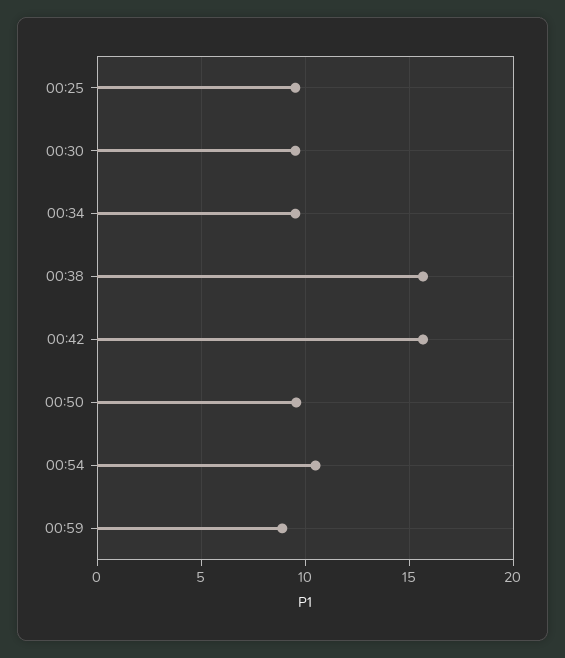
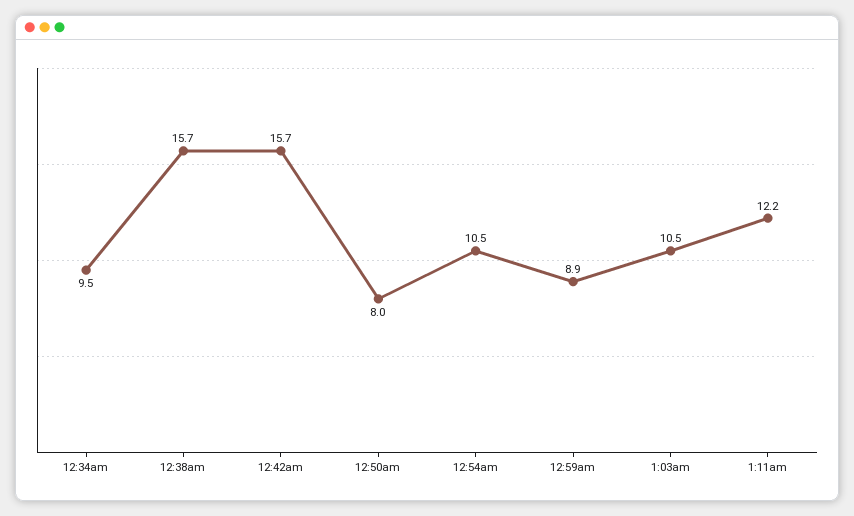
00:25: 9.5 -> none
00:30: 9.5 -> none
00:50: 9.5 -> 8
1:03am: none -> 10.5
1:11am: none -> 12.2

